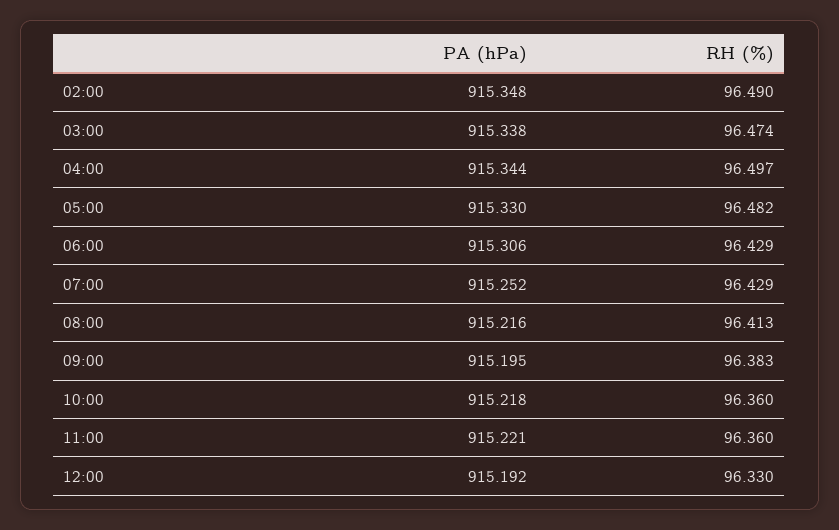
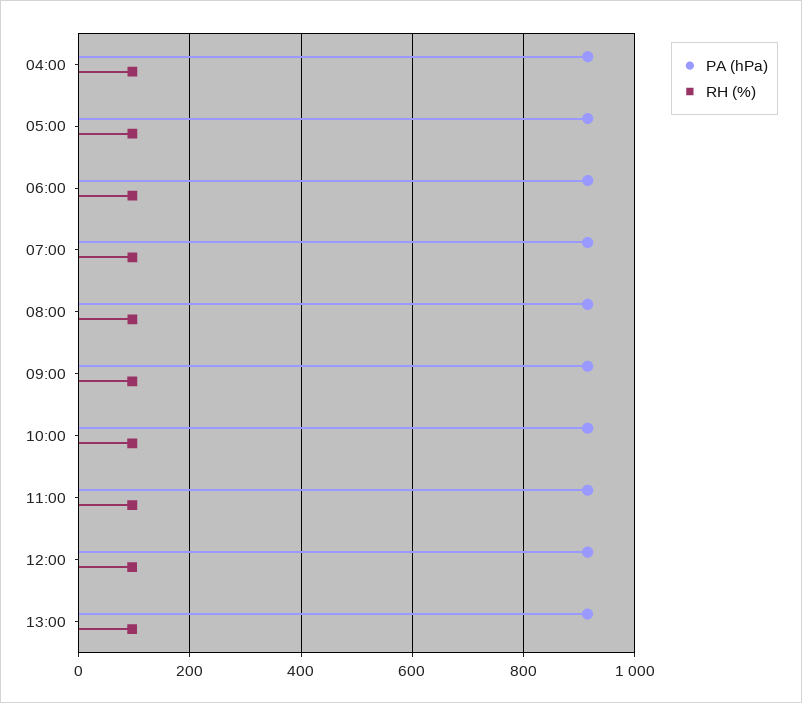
PA (hPa), 02:00: 915.348 -> none
RH (%), 02:00: 96.49 -> none
PA (hPa), 03:00: 915.338 -> none
RH (%), 03:00: 96.474 -> none
PA (hPa), 13:00: none -> 920
RH (%), 13:00: none -> 100

